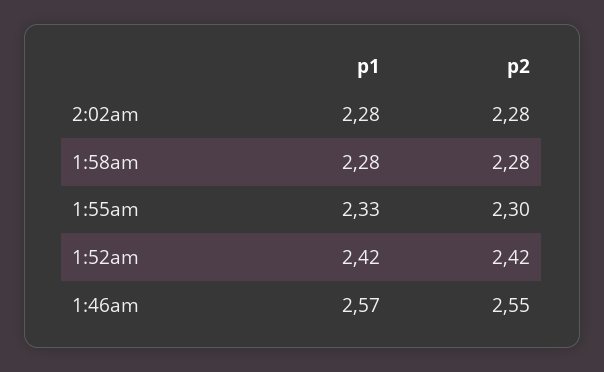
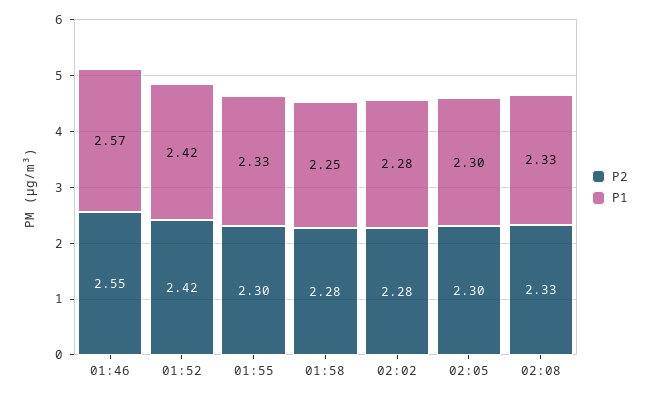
p1, 1:58am: 2.28 -> 2.25
p2, 02:05: none -> 2.3
p1, 02:05: none -> 2.3
p2, 02:08: none -> 2.33
p1, 02:08: none -> 2.33

